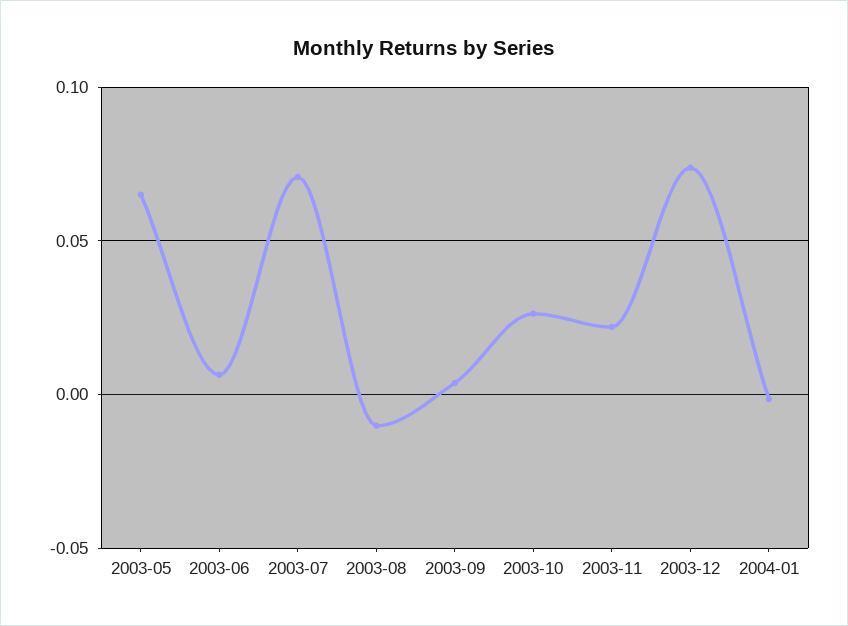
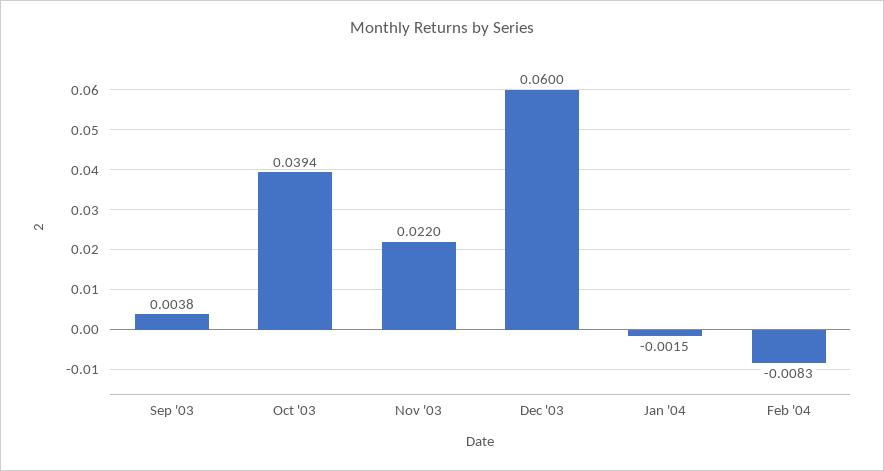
2003-05: 0.065 -> none
2003-06: 0.005 -> none
2003-07: 0.07 -> none
2003-08: -0.01 -> none
2003-10: 0.025 -> 0.0394
2003-12: 0.075 -> 0.06
Feb '04: none -> -0.0083

